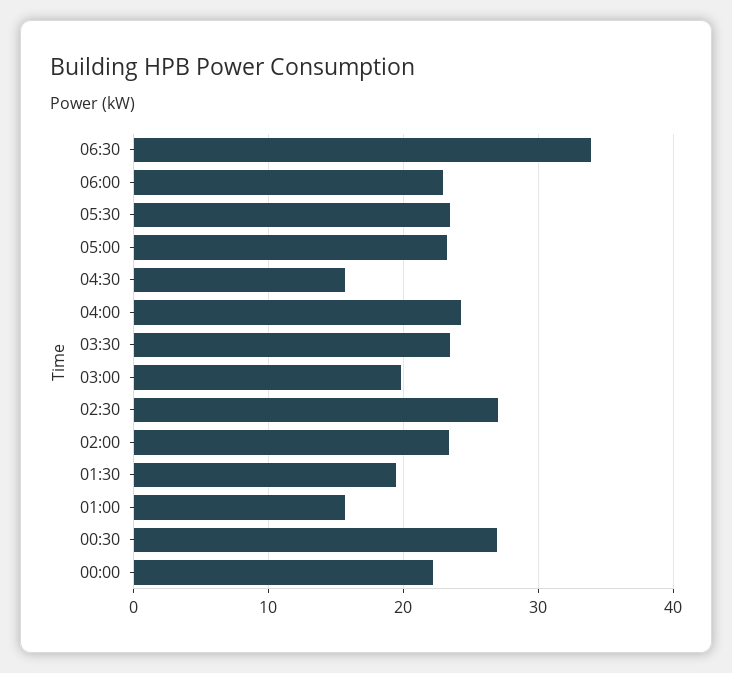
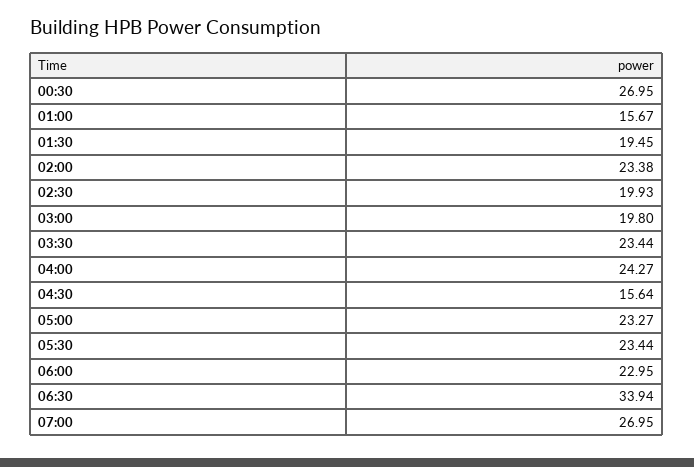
02:30: 27 -> 19.93
00:00: 22 -> none
07:00: none -> 26.95

